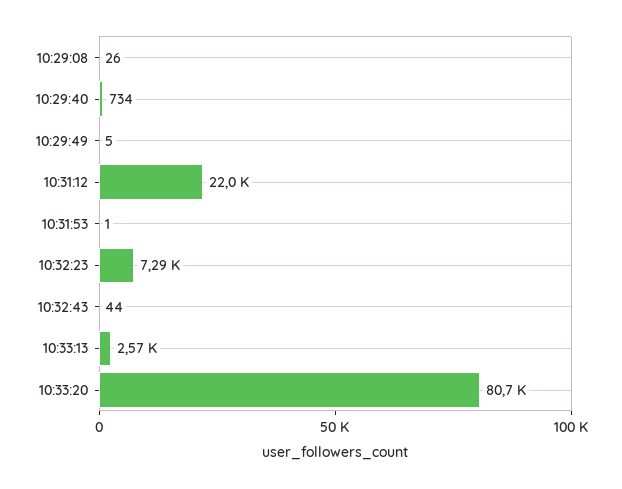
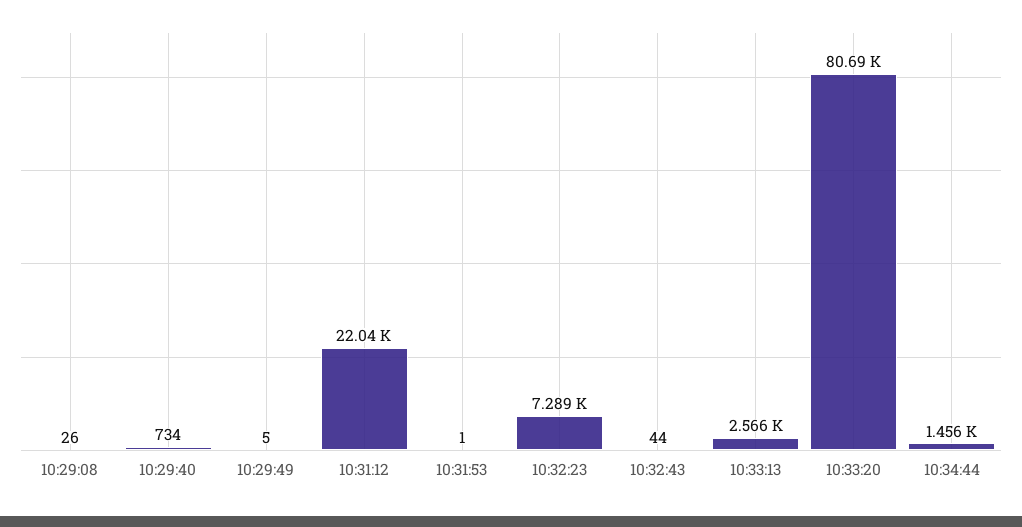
10:34:44: none -> 1456

